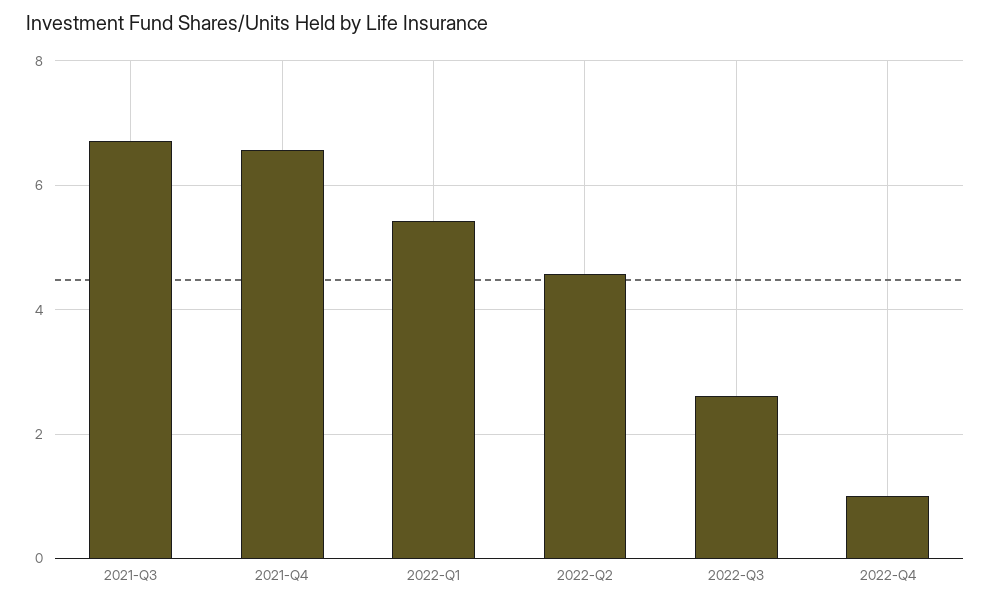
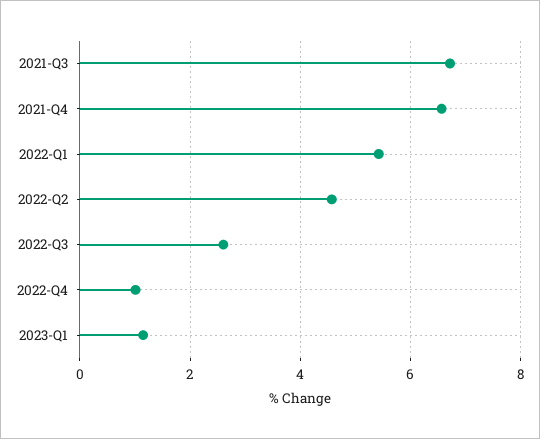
2023-Q1: none -> 1.2

